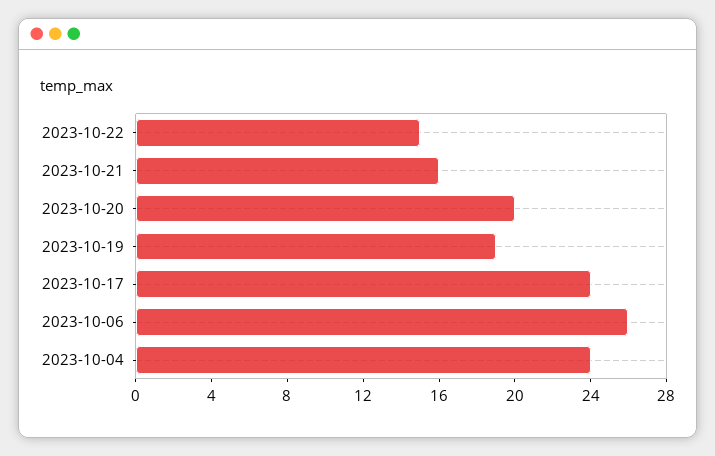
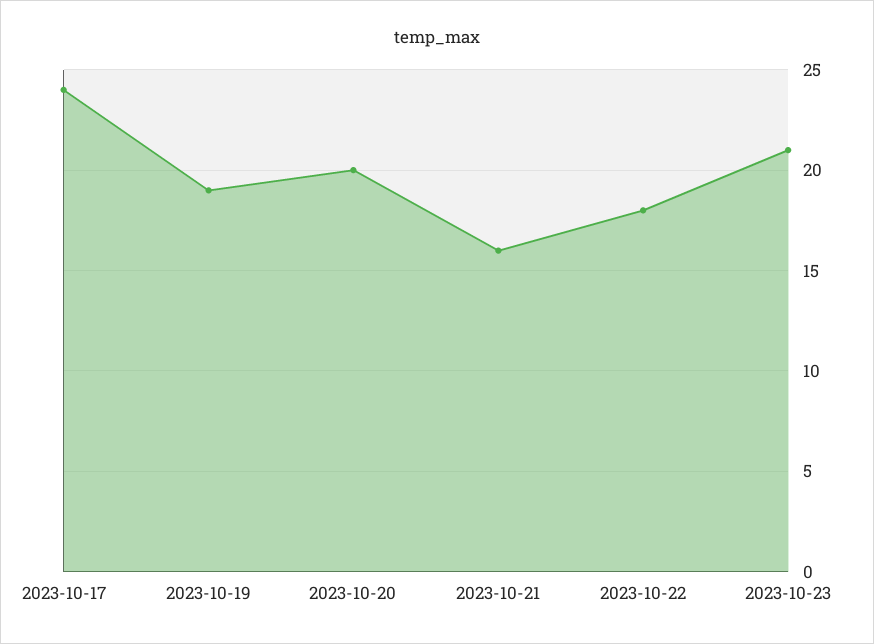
2023-10-22: 15 -> 18
2023-10-06: 26 -> none
2023-10-04: 24 -> none
2023-10-23: none -> 21

